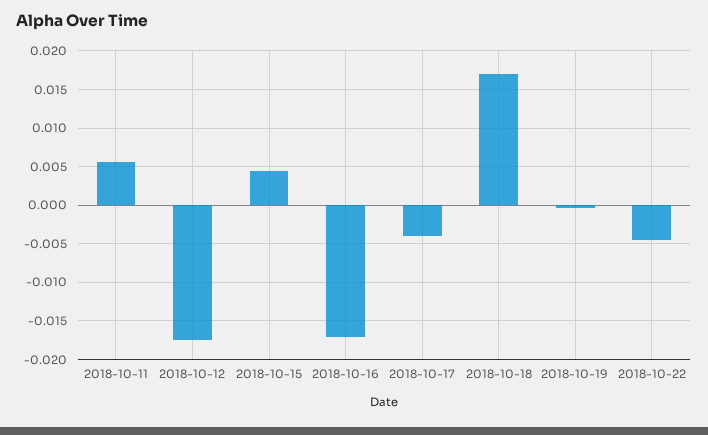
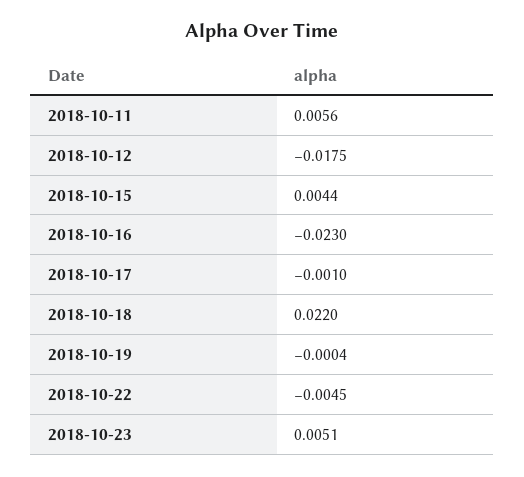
2018-10-16: -0.017 -> -0.023
2018-10-17: -0.004 -> -0.001
2018-10-18: 0.017 -> 0.022
2018-10-23: none -> 0.0051

